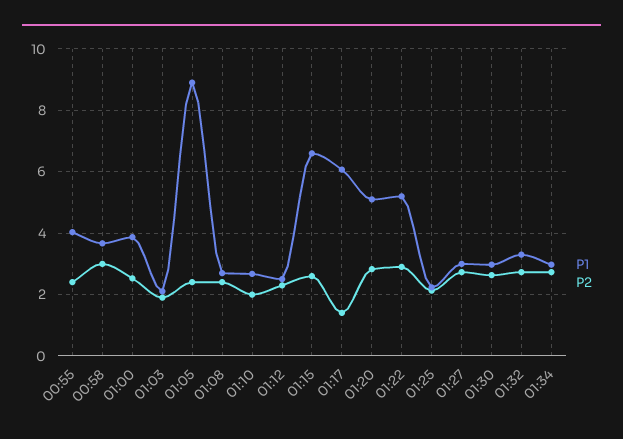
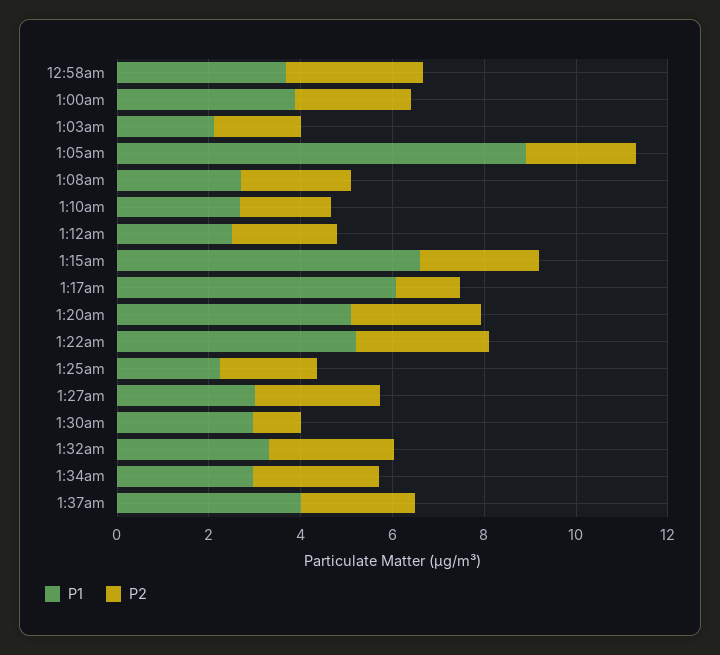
P1, 00:55: 4 -> none
P2, 00:55: 2.4 -> none
P2, 01:30: 2.6 -> 1
P1, 1:37am: none -> 4
P2, 1:37am: none -> 2.5

